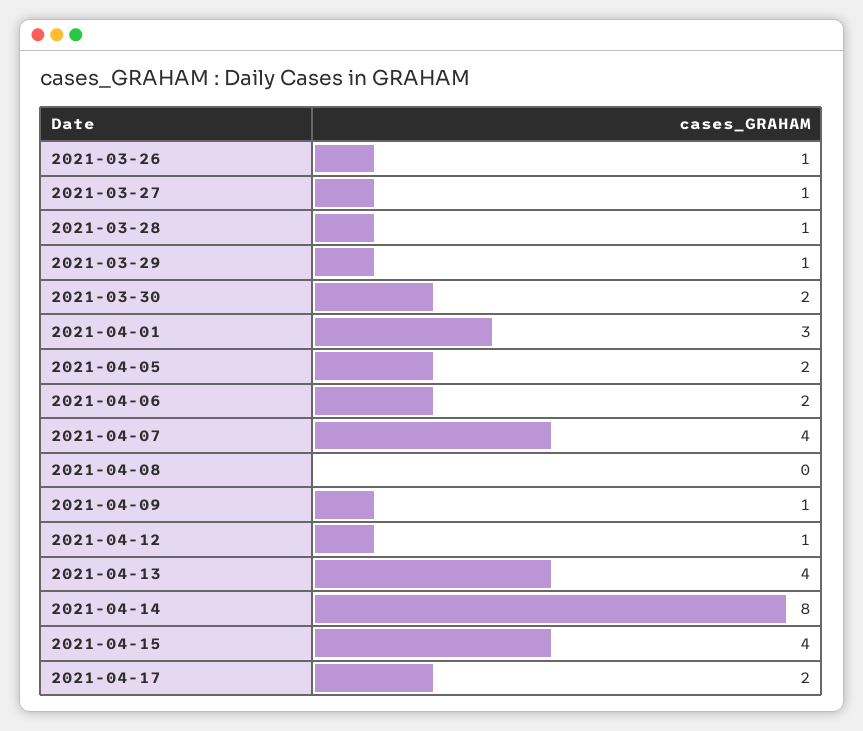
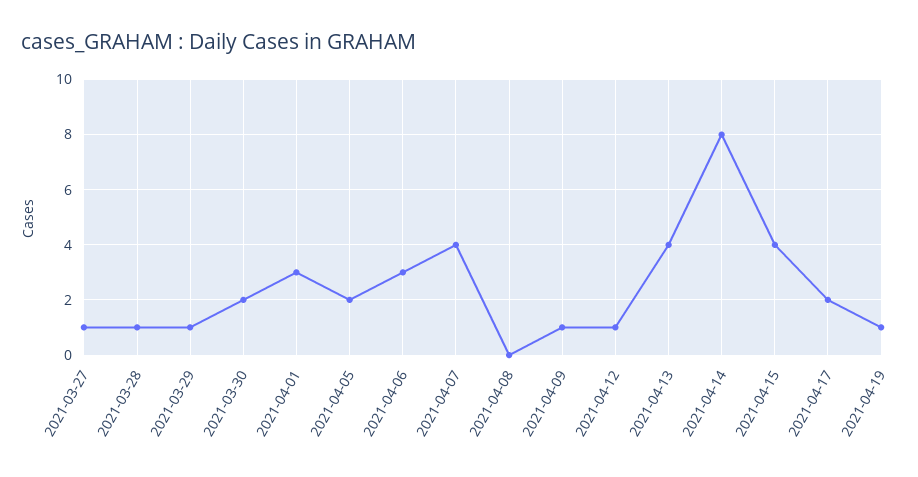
2021-03-26: 1 -> none
2021-04-06: 2 -> 3
2021-04-19: none -> 1

